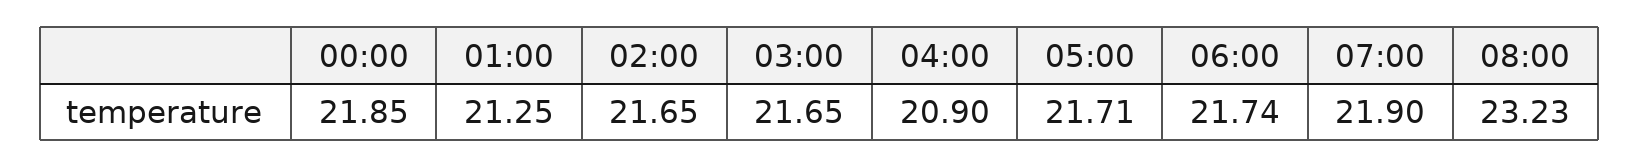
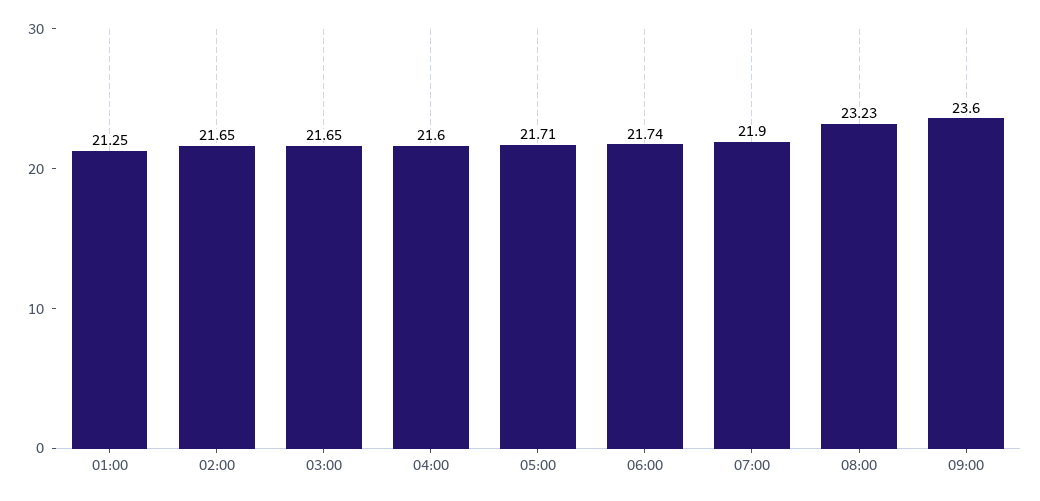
00:00: 21.85 -> none
04:00: 20.9 -> 21.6
09:00: none -> 23.6

